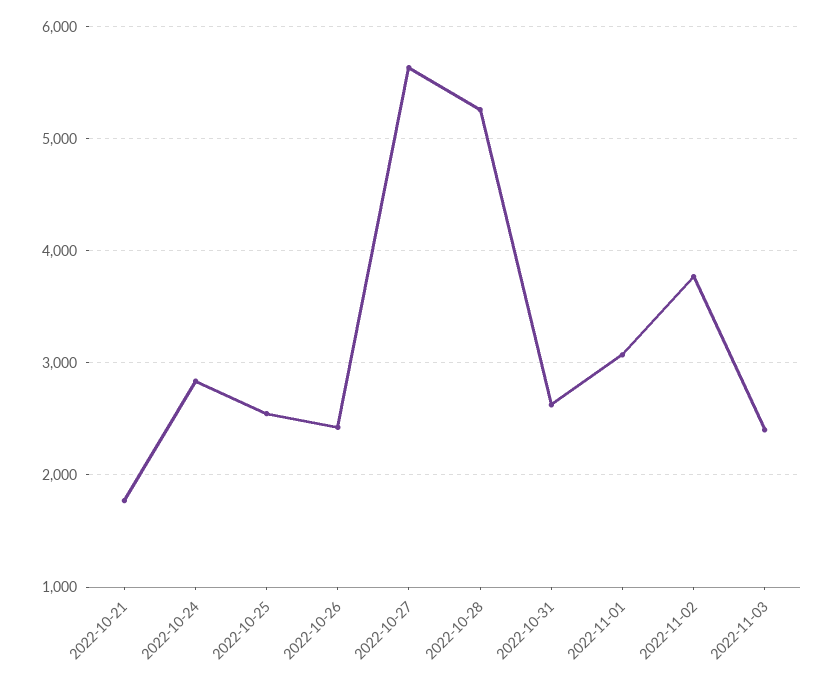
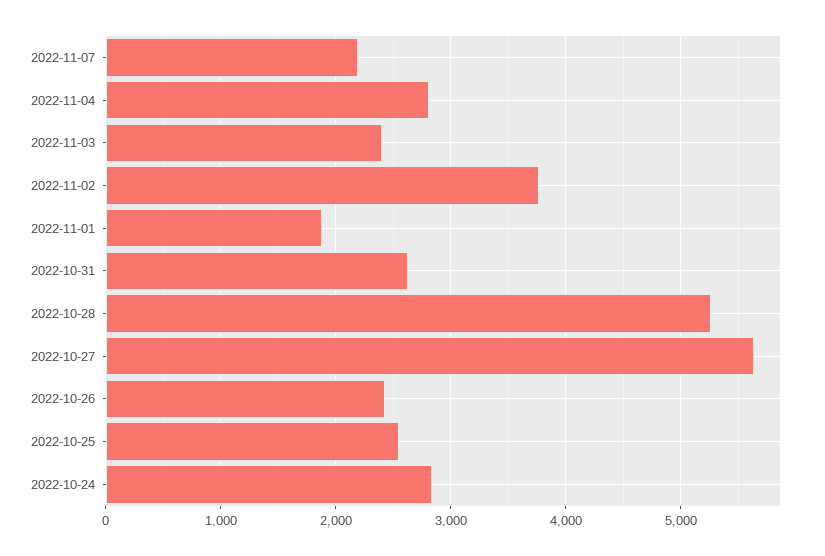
2022-10-21: 1800 -> none
2022-11-01: 3100 -> 1900
2022-11-07: none -> 2200
2022-11-04: none -> 2800

